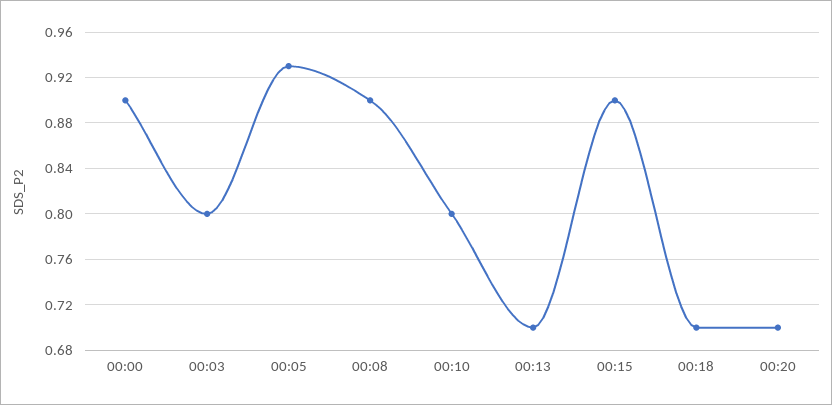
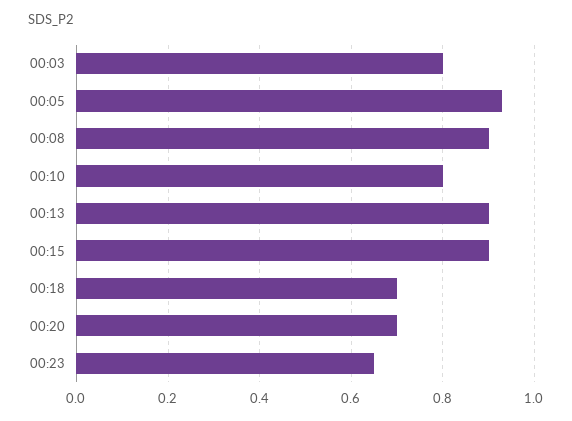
00:00: 0.9 -> none
00:13: 0.7 -> 0.9
00:23: none -> 0.65

